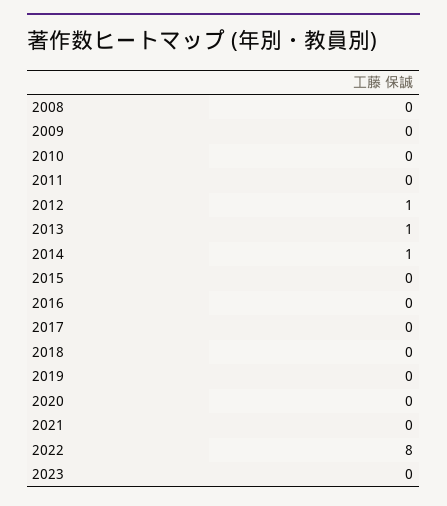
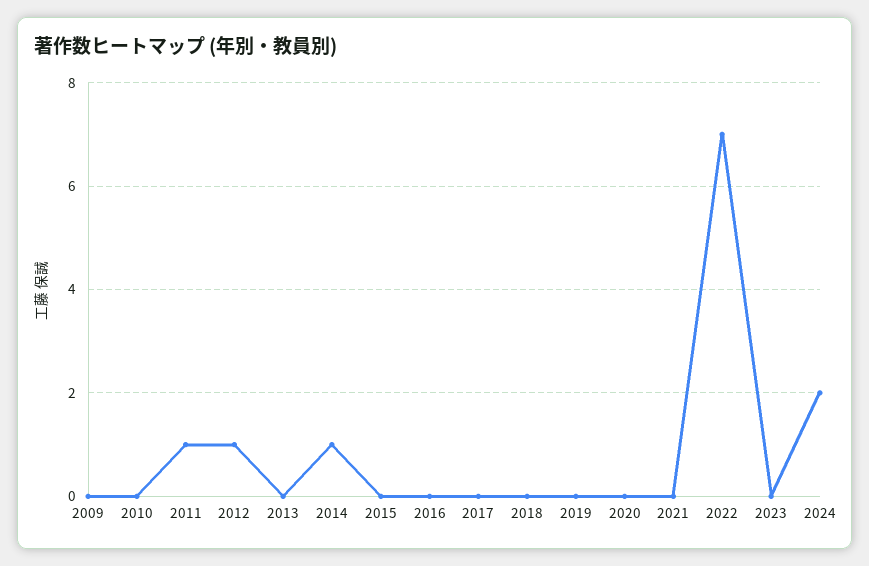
2008: 0 -> none
2011: 0 -> 1
2013: 1 -> 0
2022: 8 -> 7
2024: none -> 2

